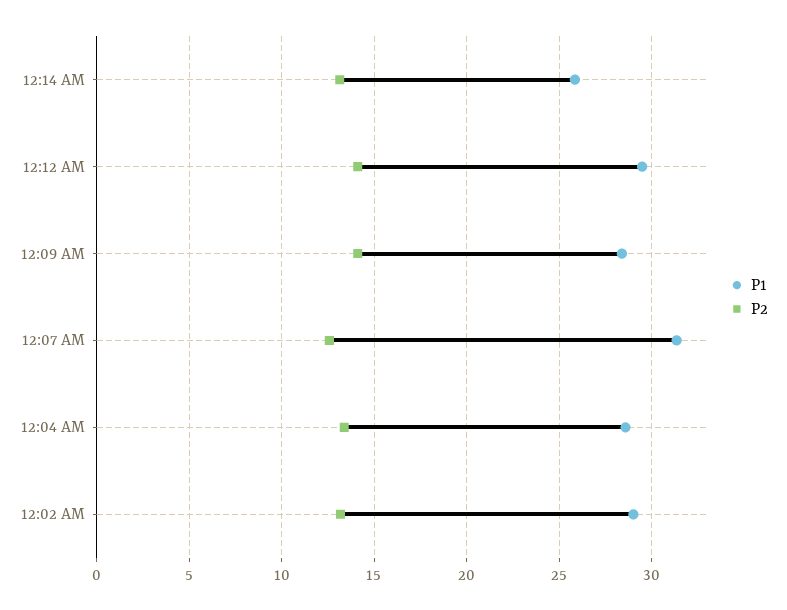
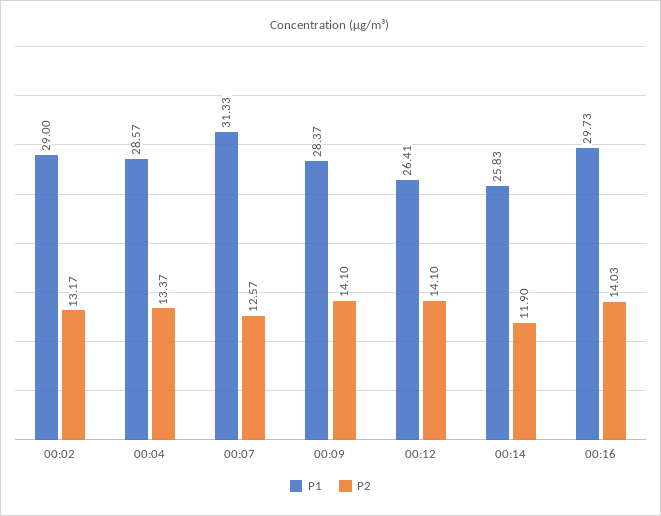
P2, 12:14 AM: 13 -> 11.9
P1, 12:12 AM: 29.5 -> 26.41
P1, 00:16: none -> 29.73
P2, 00:16: none -> 14.03

